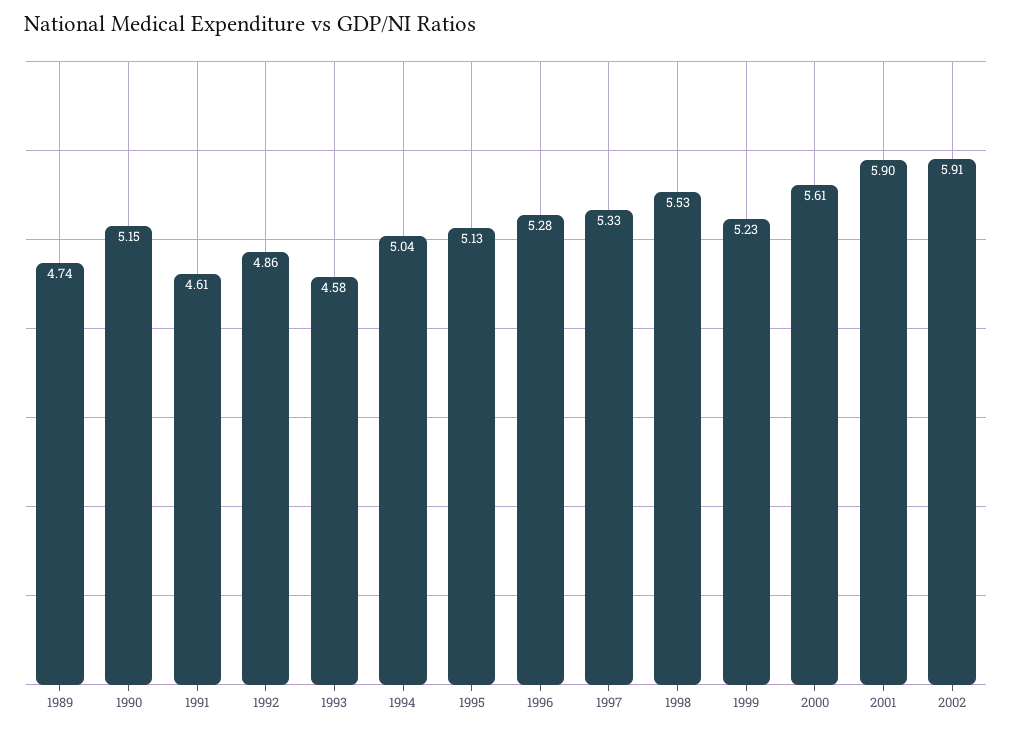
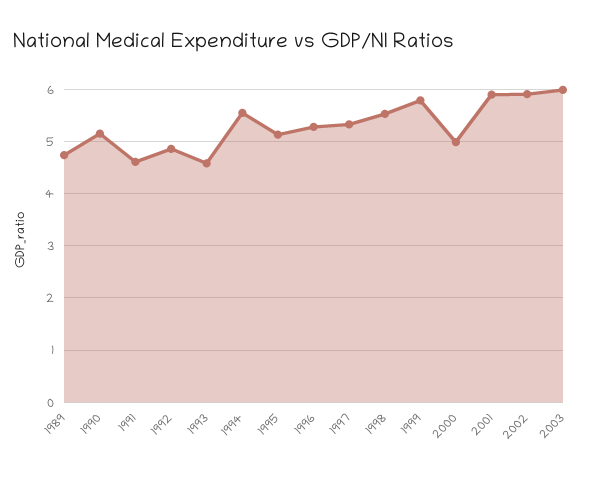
1994: 5.04 -> 5.6
1999: 5.23 -> 5.8
2000: 5.61 -> 5
2003: none -> 6

